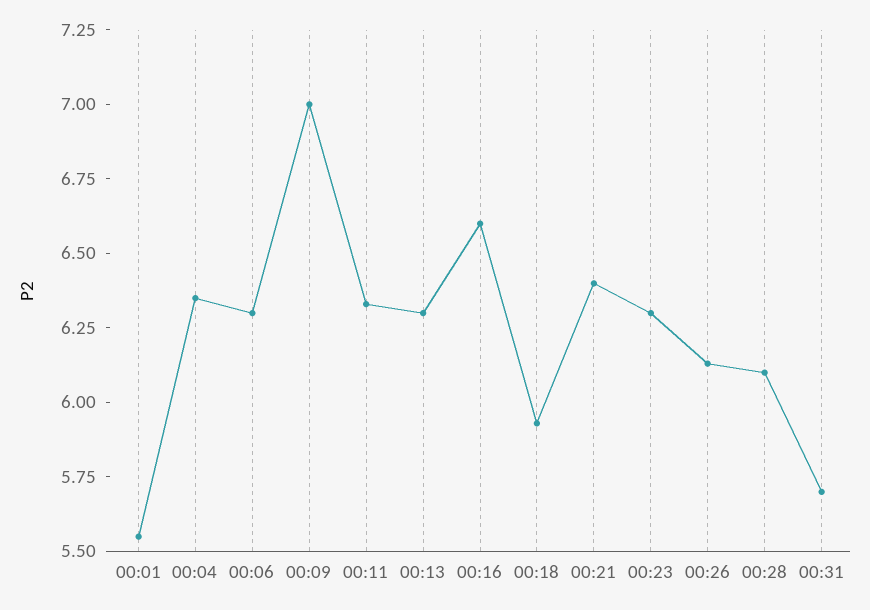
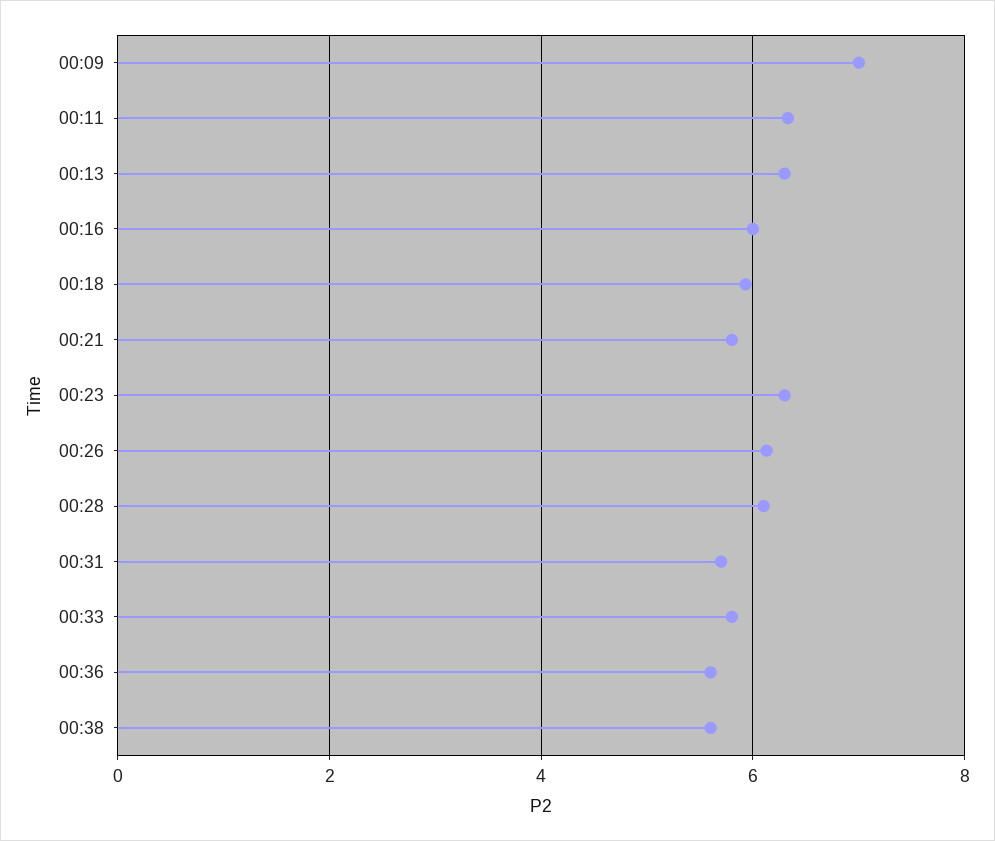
00:01: 5.55 -> none
00:04: 6.35 -> none
00:06: 6.3 -> none
00:16: 6.6 -> 6
00:21: 6.4 -> 5.8
00:33: none -> 5.8
00:36: none -> 5.6
00:38: none -> 5.6

